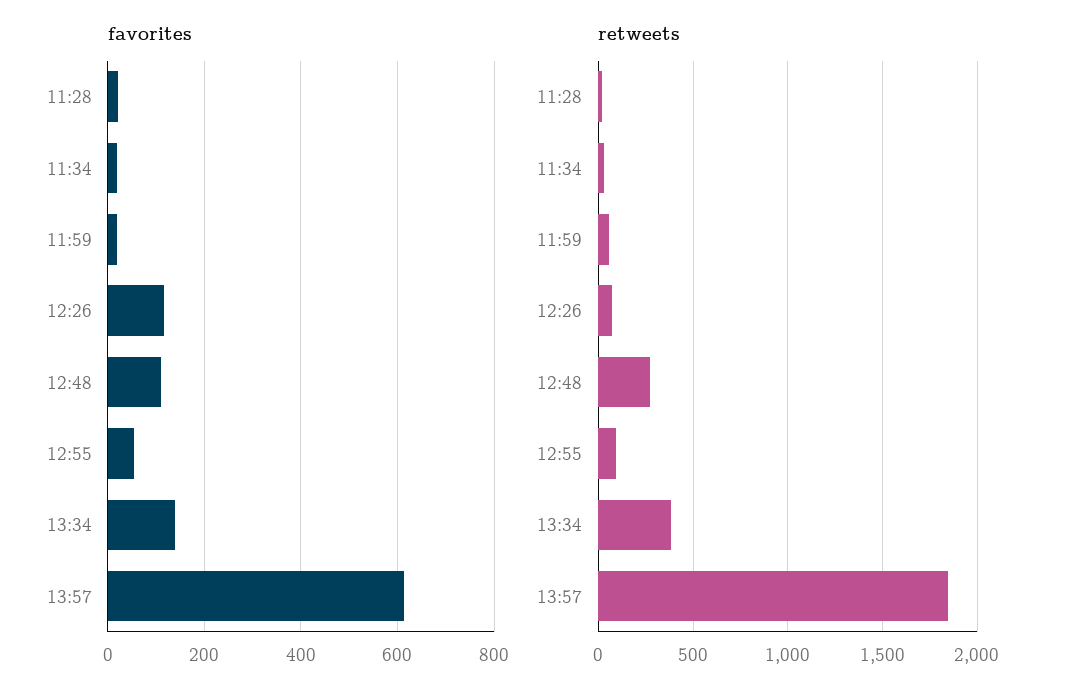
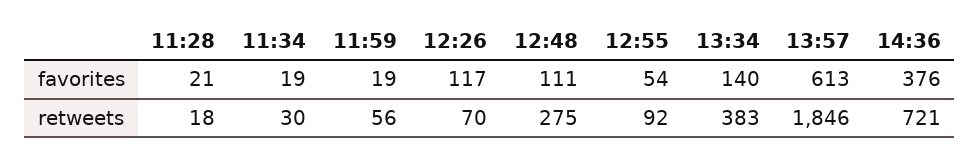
favorites, 14:36: none -> 376
retweets, 14:36: none -> 721

